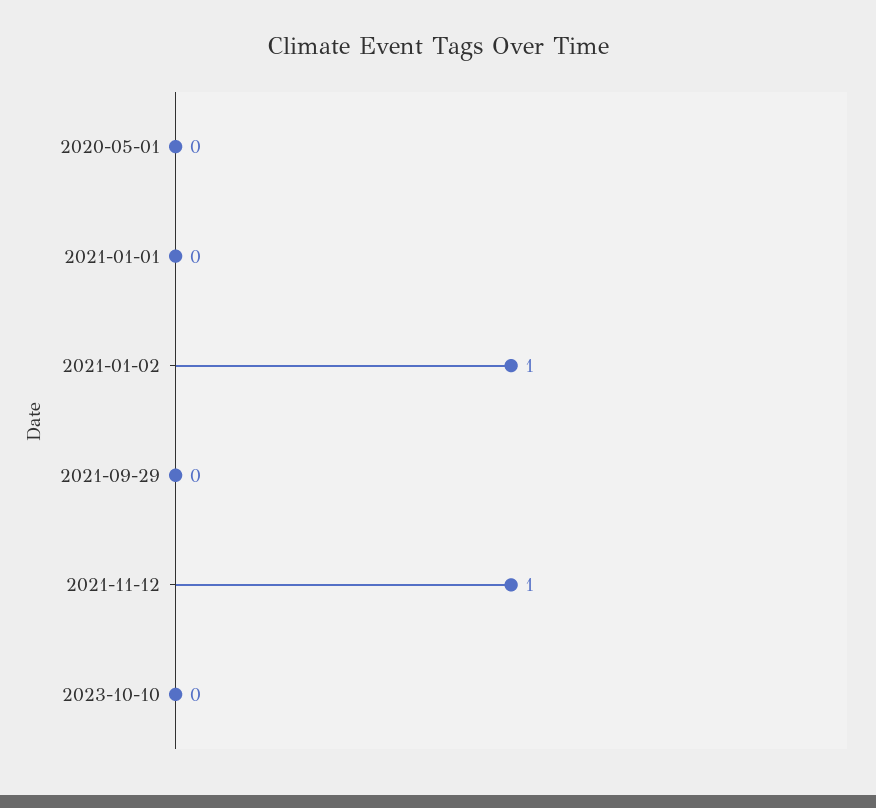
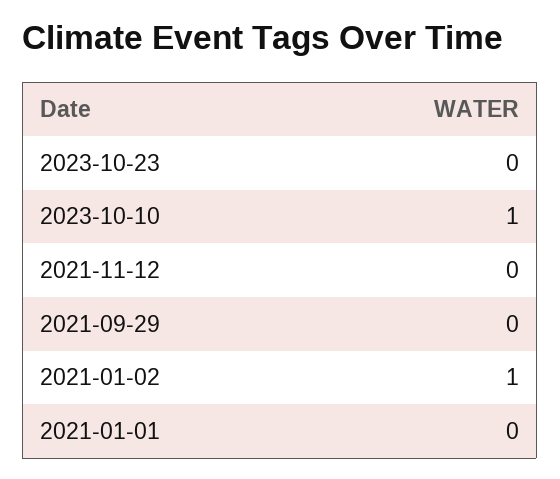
2020-05-01: 0 -> none
2021-11-12: 1 -> 0
2023-10-10: 0 -> 1
2023-10-23: none -> 0

